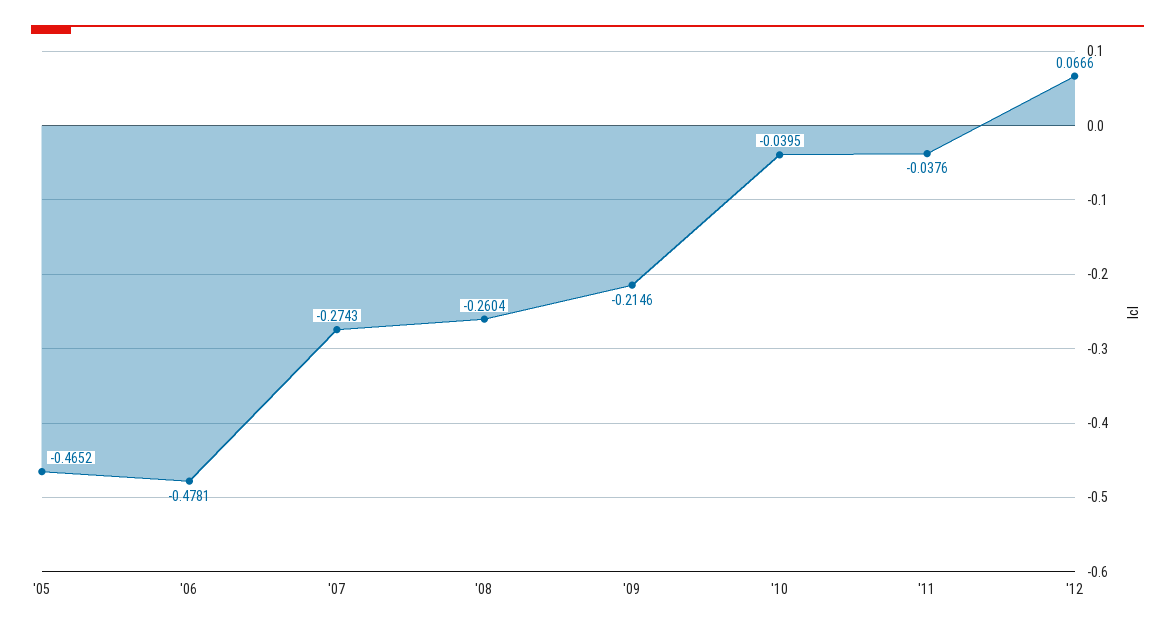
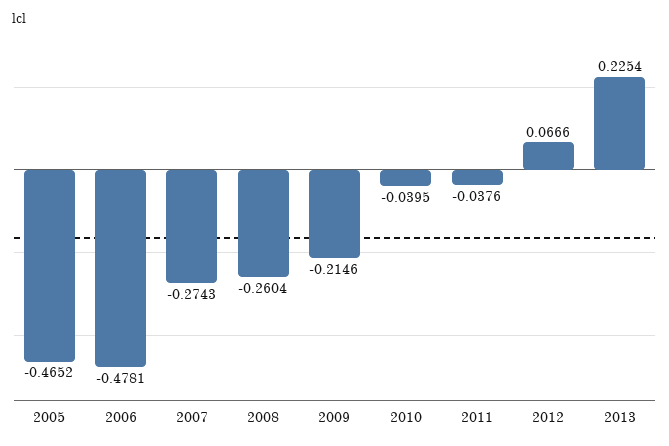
2013: none -> 0.2254

